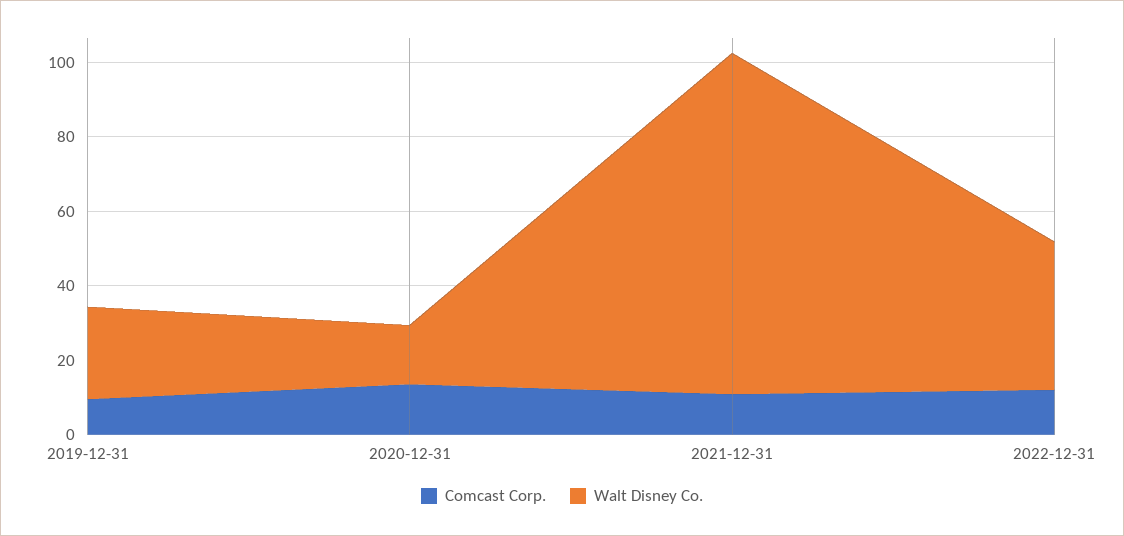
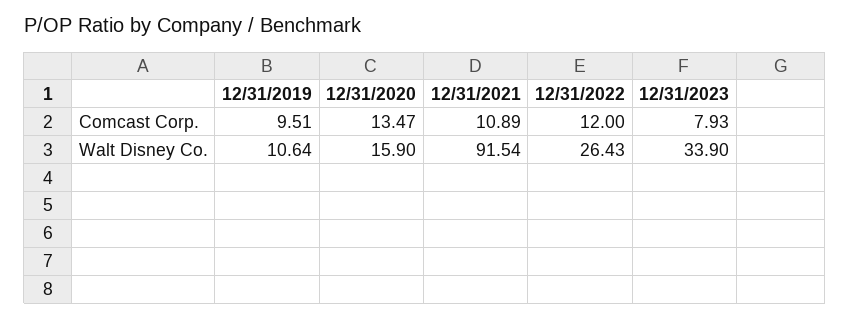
Walt Disney Co., 2019-12-31: 25 -> 10.64
Walt Disney Co., 2022-12-31: 40 -> 26.43
Comcast Corp., 12/31/2023: none -> 7.93
Walt Disney Co., 12/31/2023: none -> 33.9

